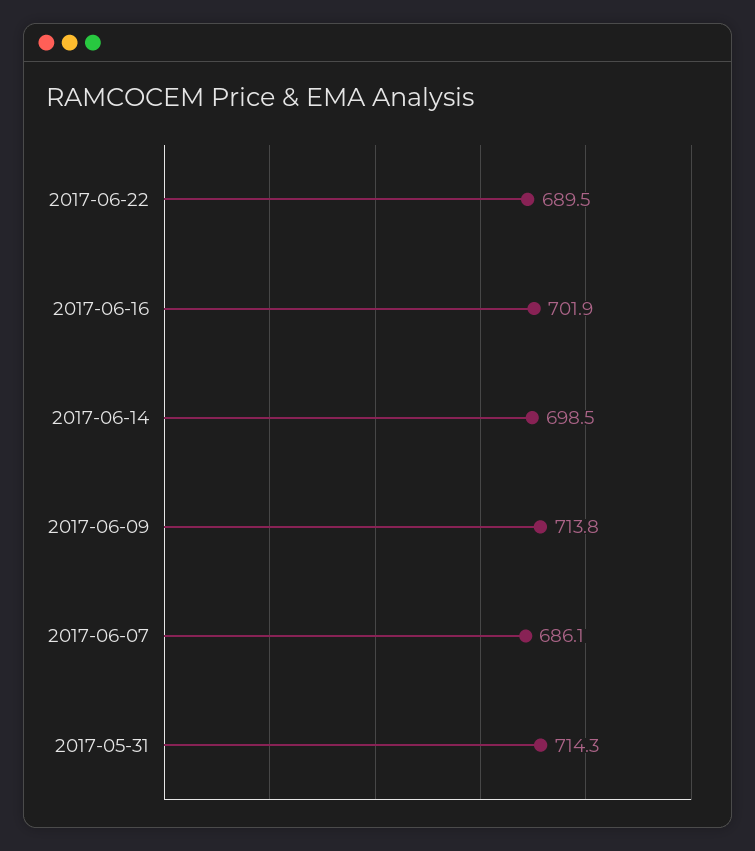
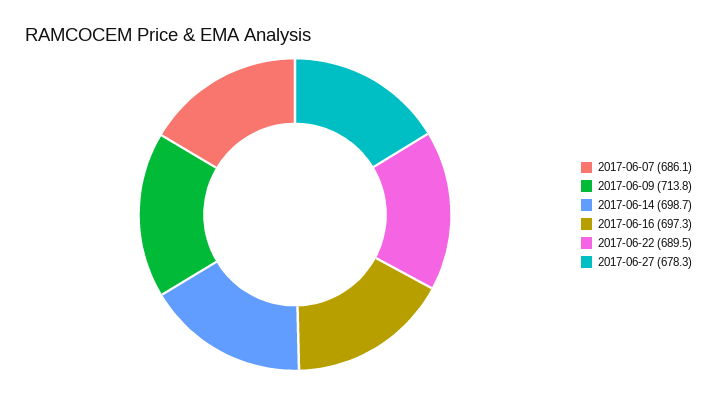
2017-06-16: 701.9 -> 697.3
2017-06-14: 698.5 -> 698.7
2017-05-31: 714.3 -> none
2017-06-27: none -> 678.3

